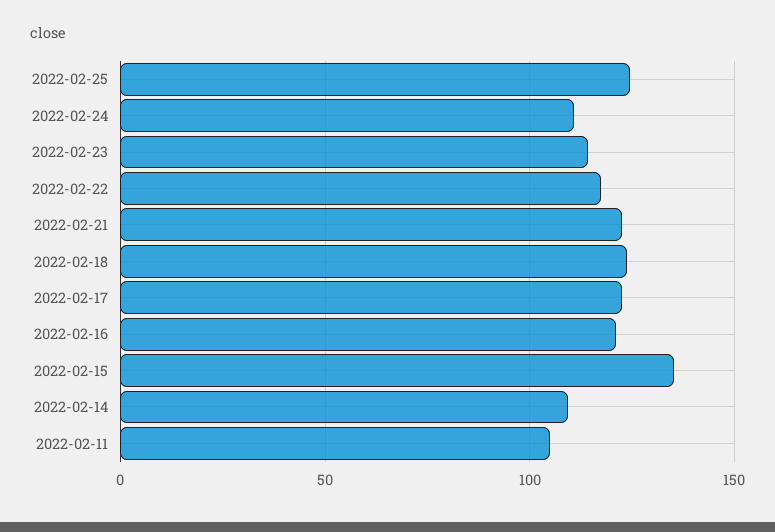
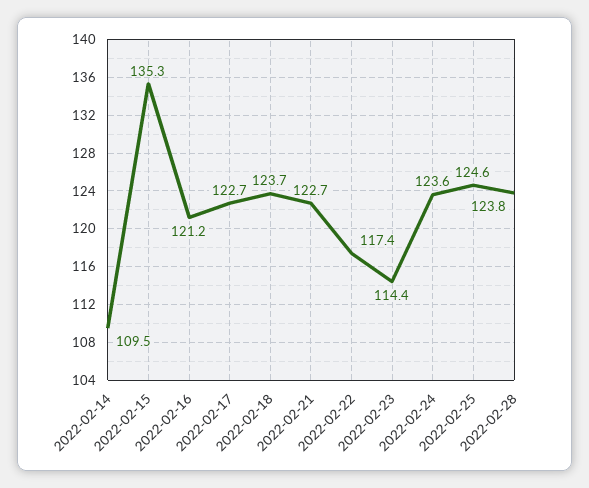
2022-02-24: 110 -> 123.6
2022-02-11: 105 -> none
2022-02-28: none -> 123.8

